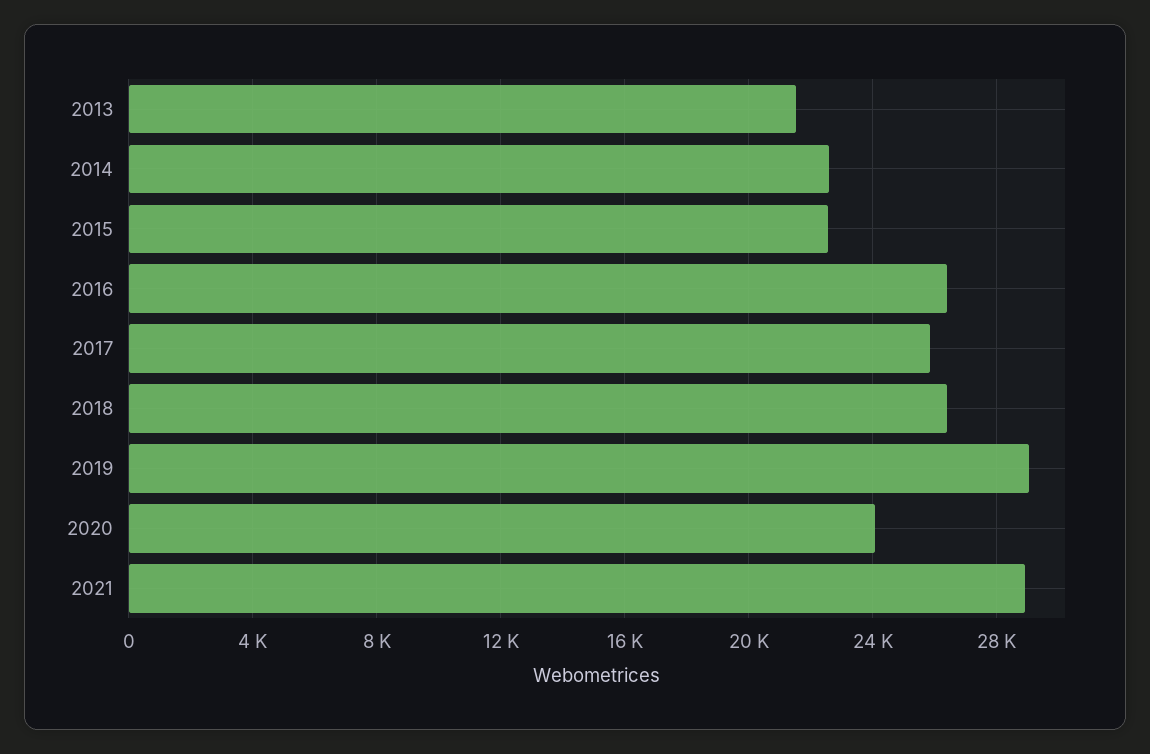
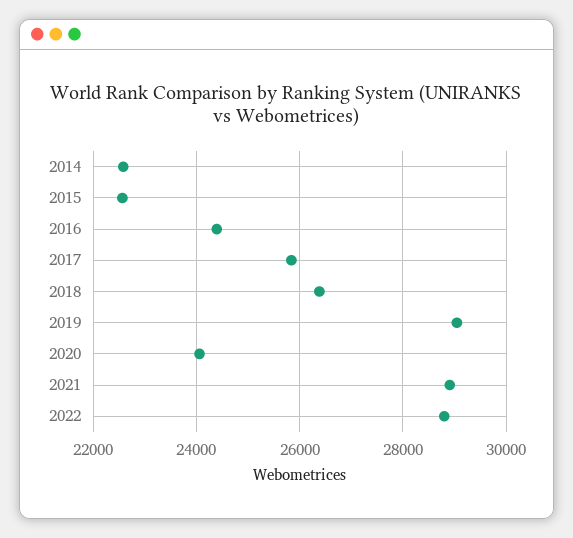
2013: 21500 -> none
2016: 26500 -> 24400
2022: none -> 28800

